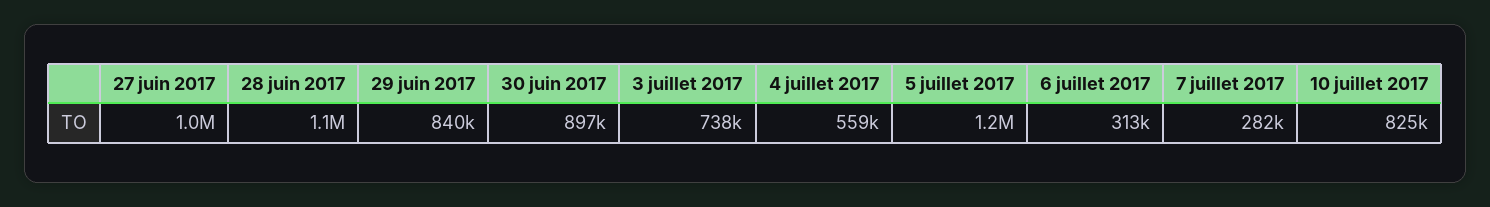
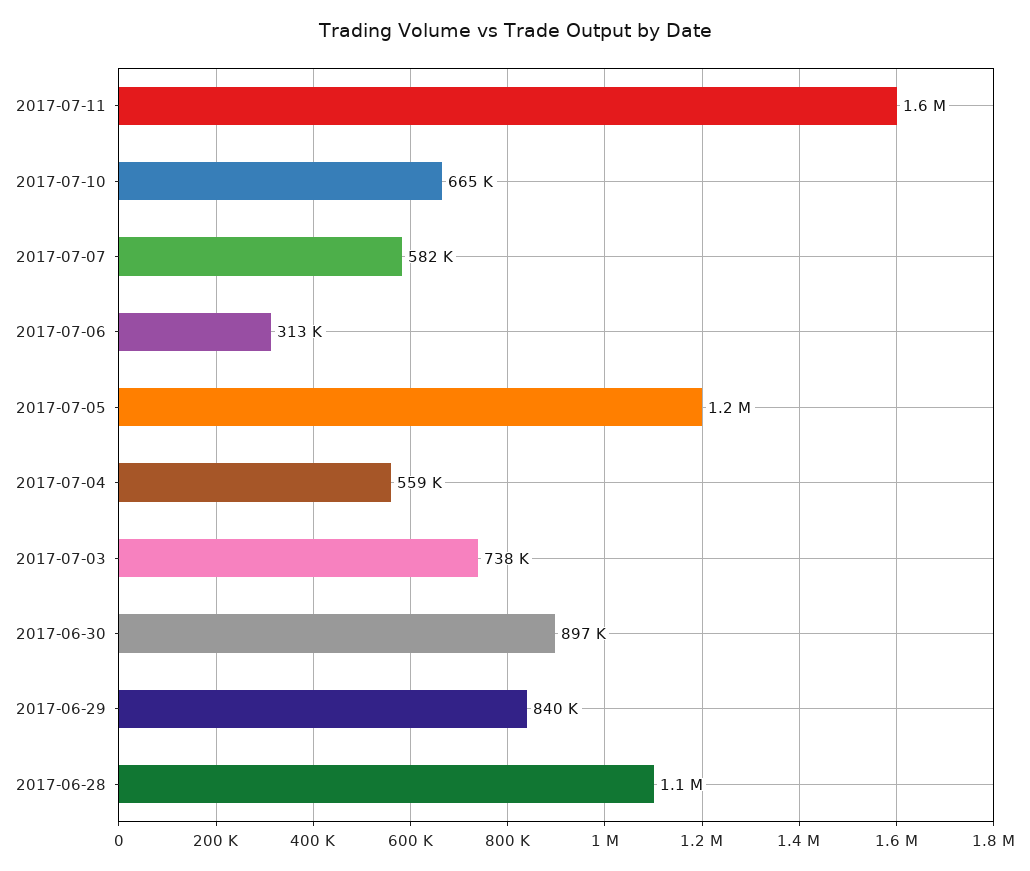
27 juin 2017: 1000000 -> none
7 juillet 2017: 282000 -> 582000
10 juillet 2017: 825000 -> 665000
2017-07-11: none -> 1600000

